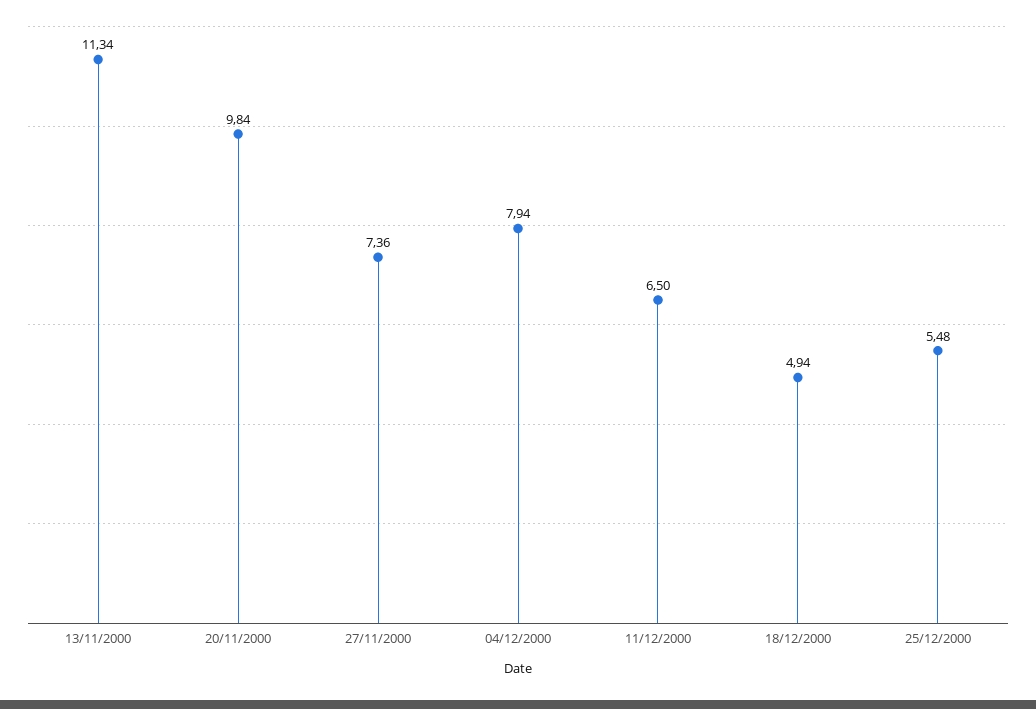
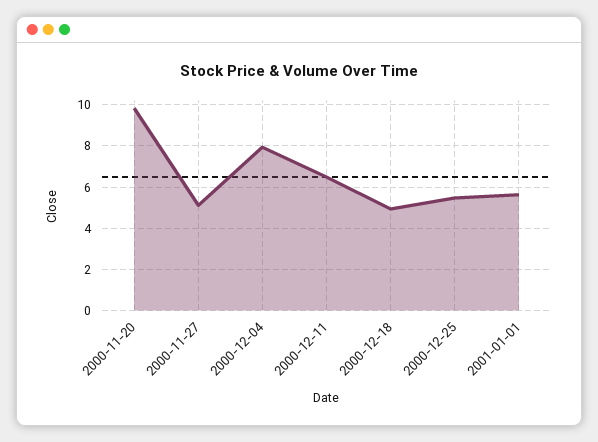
13/11/2000: 11.34 -> none
27/11/2000: 7.36 -> 5
2001-01-01: none -> 5.5

